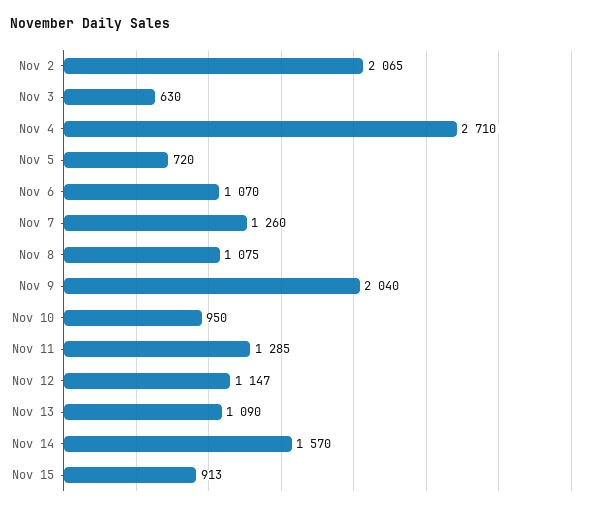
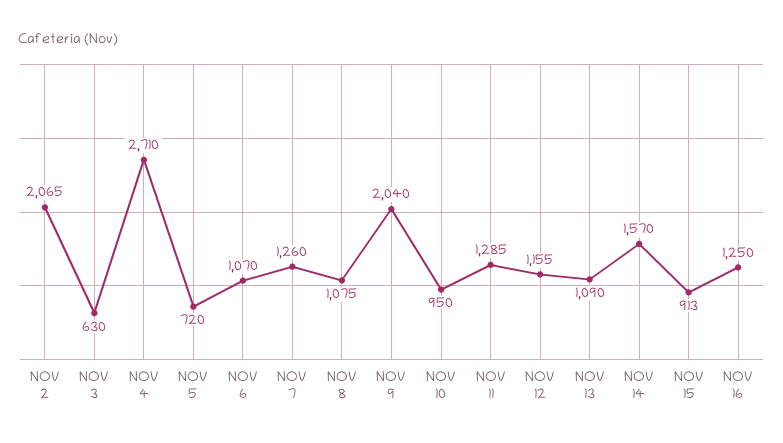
Nov 12: 1147 -> 1155
NOV 16: none -> 1250

